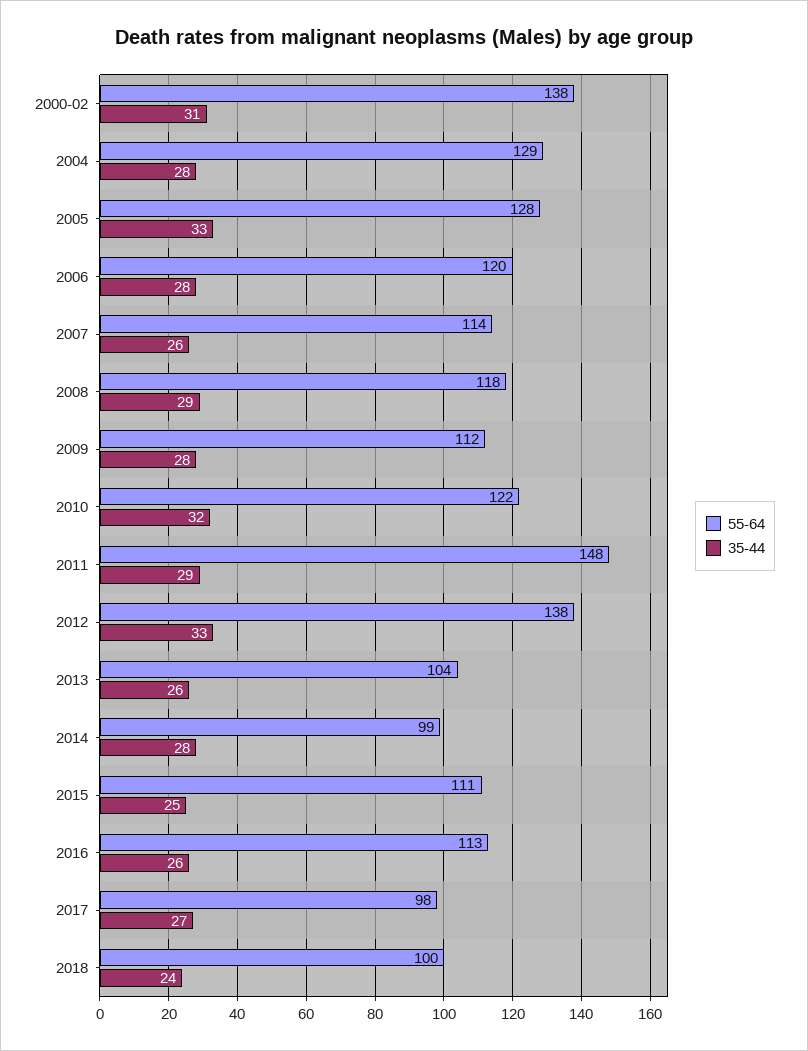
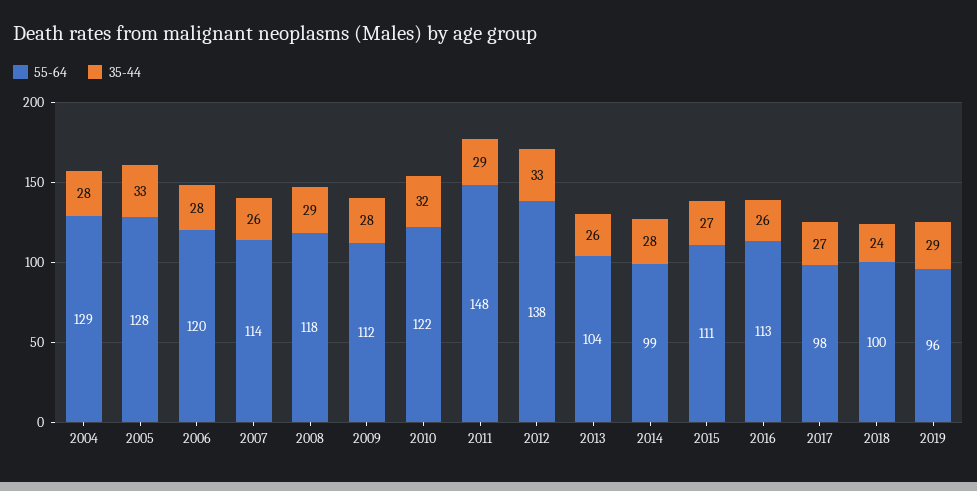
55-64, 2000-02: 138 -> none
35-44, 2000-02: 31 -> none
35-44, 2015: 25 -> 27
55-64, 2019: none -> 96
35-44, 2019: none -> 29

